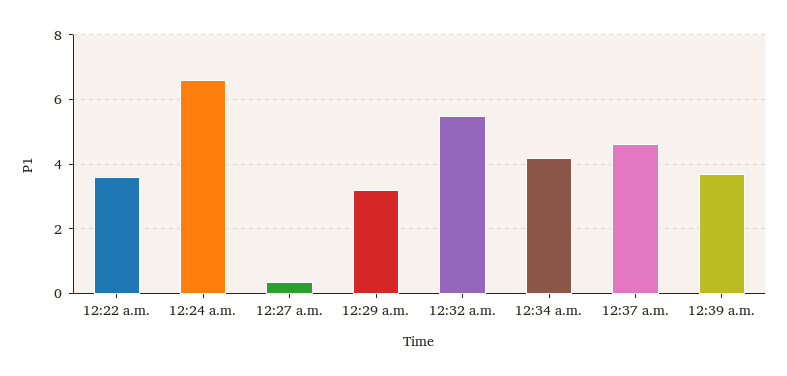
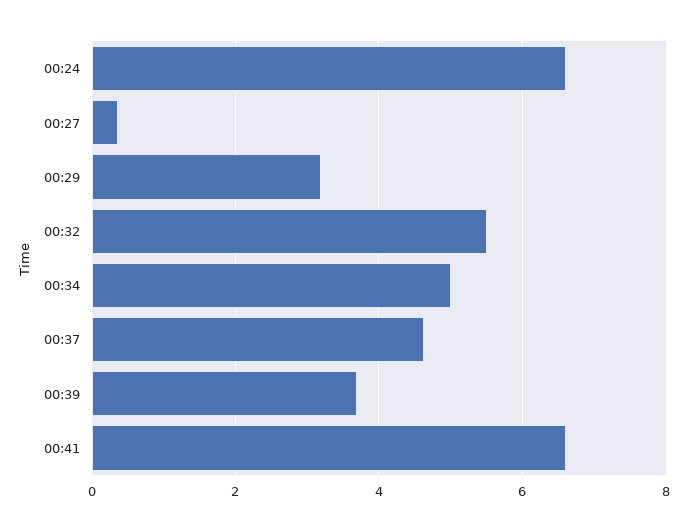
12:22 a.m.: 3.6 -> none
12:34 a.m.: 4.2 -> 5
00:41: none -> 6.6

